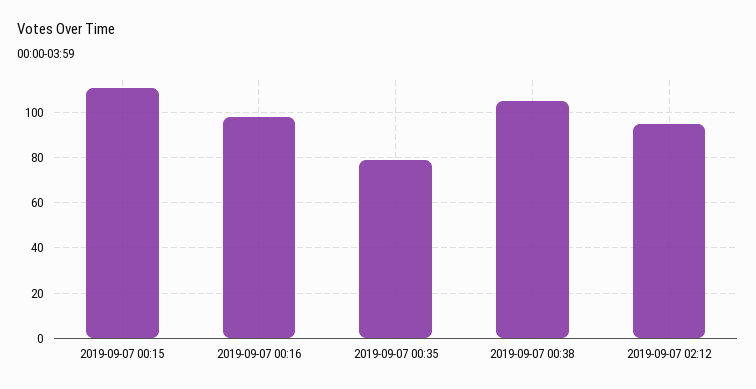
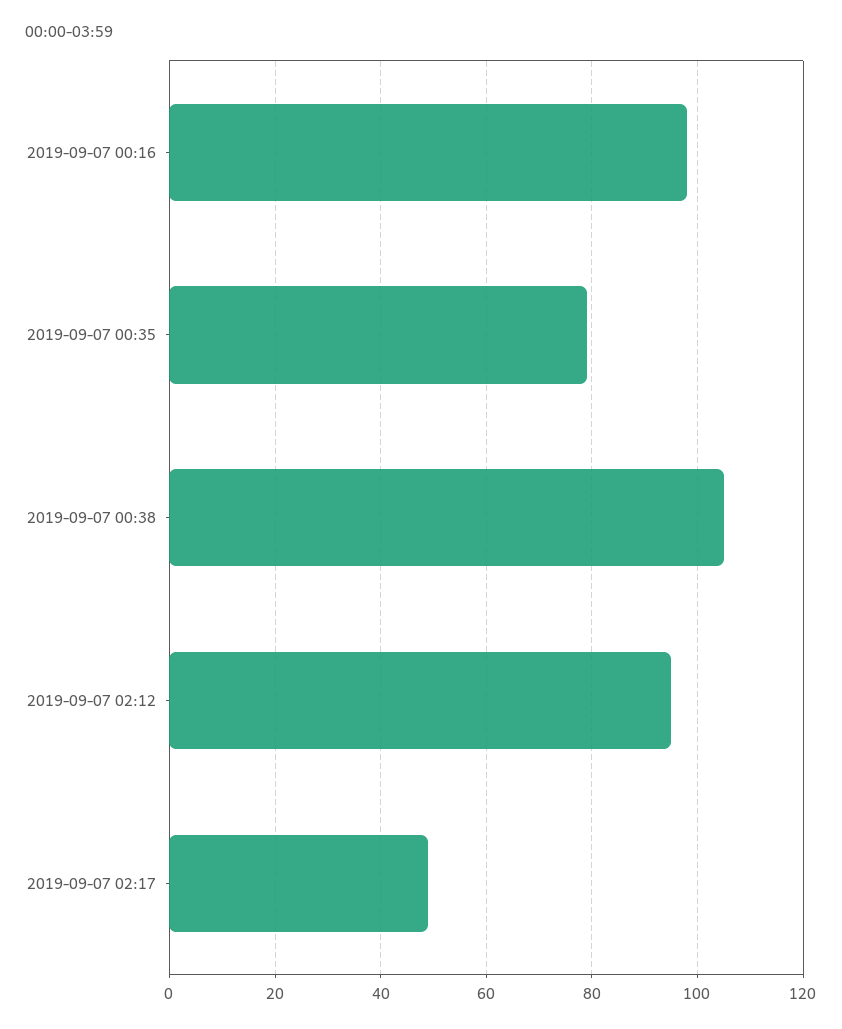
2019-09-07 00:15: 110 -> none
2019-09-07 02:17: none -> 50

